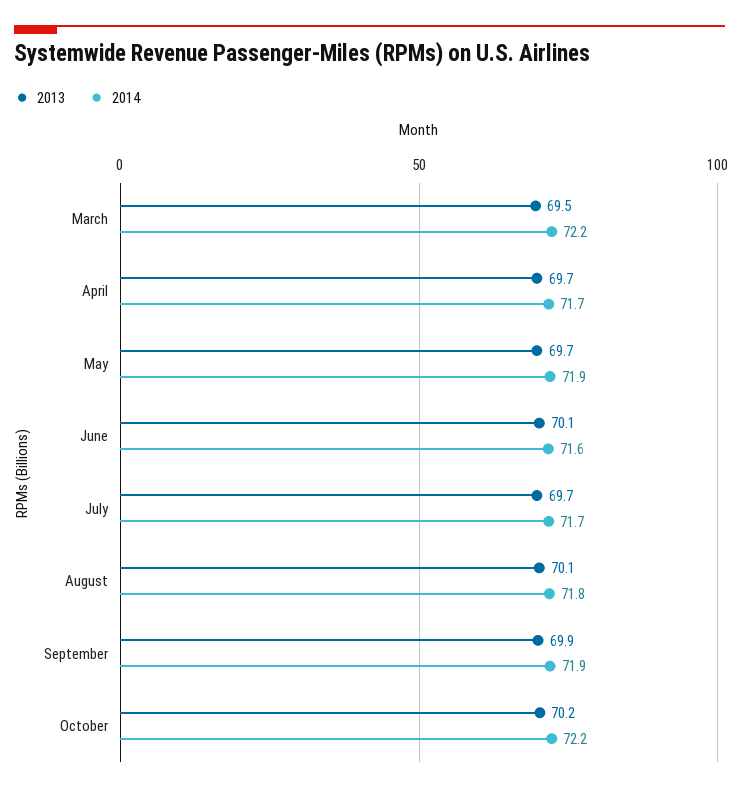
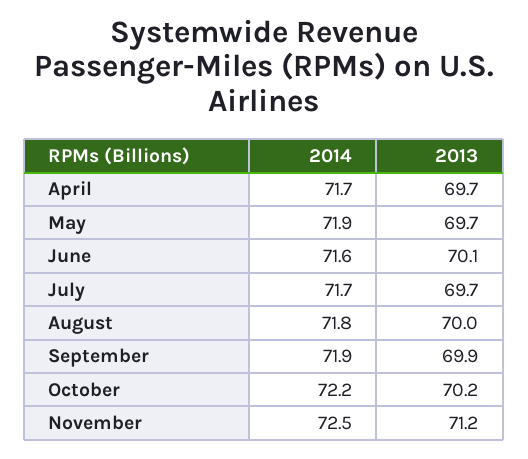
2013, March: 69.5 -> none
2014, March: 72.2 -> none
2013, August: 70.1 -> 70
2014, November: none -> 72.5
2013, November: none -> 71.2

